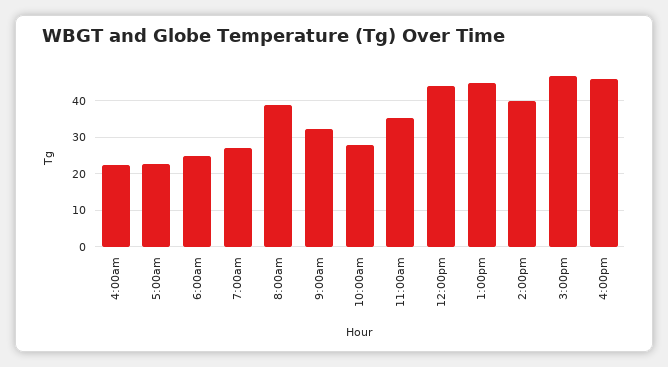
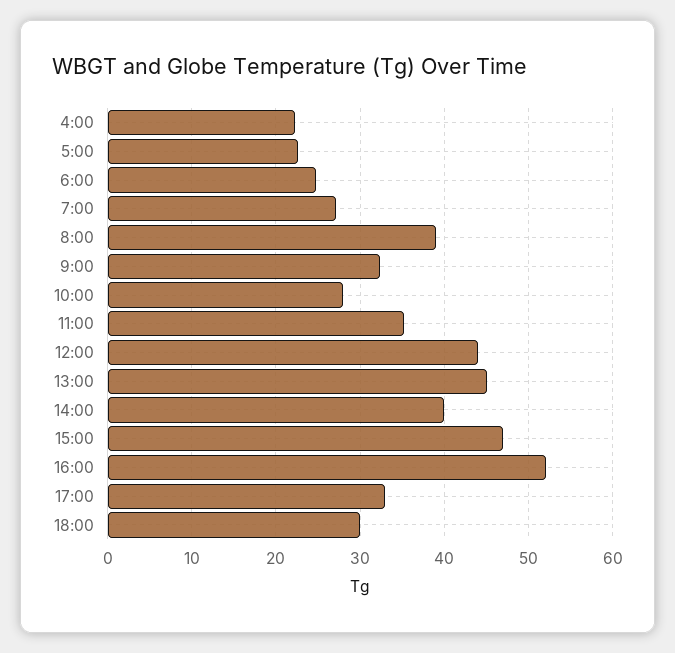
4:00pm: 46 -> 52
17:00: none -> 33
18:00: none -> 30

